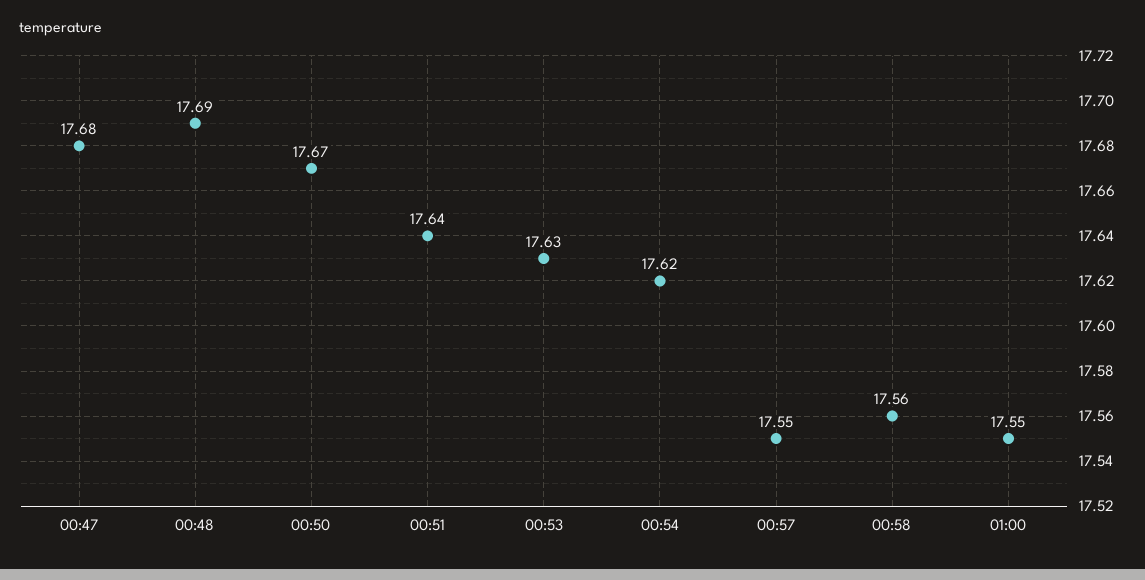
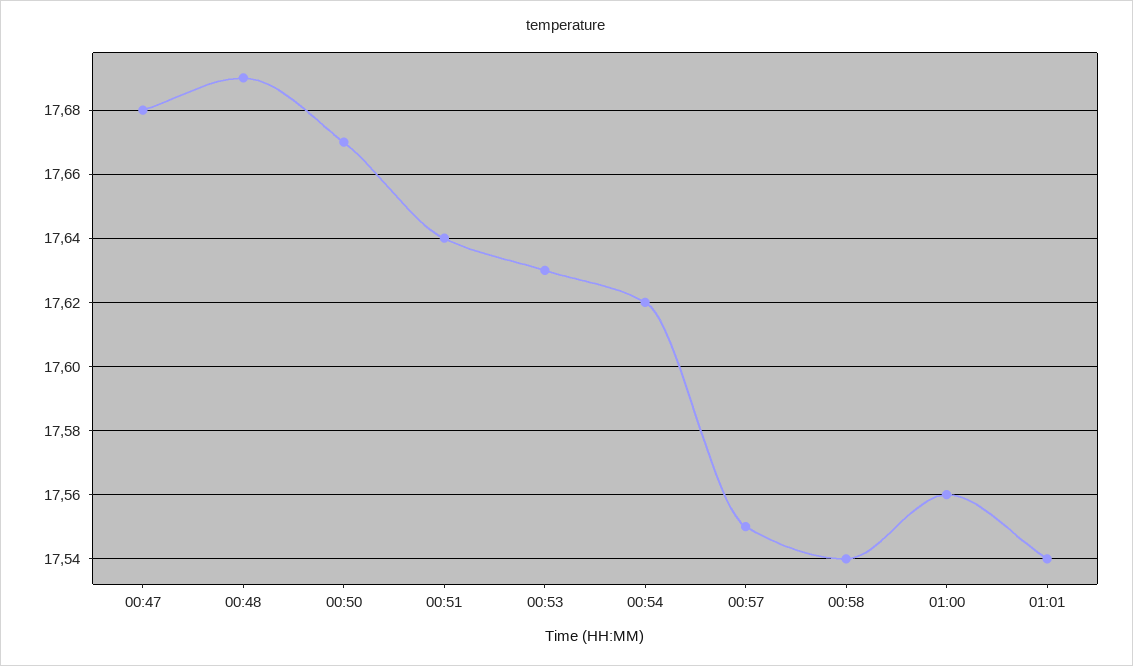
00:58: 17.56 -> 17.54
01:00: 17.55 -> 17.56
01:01: none -> 17.54

